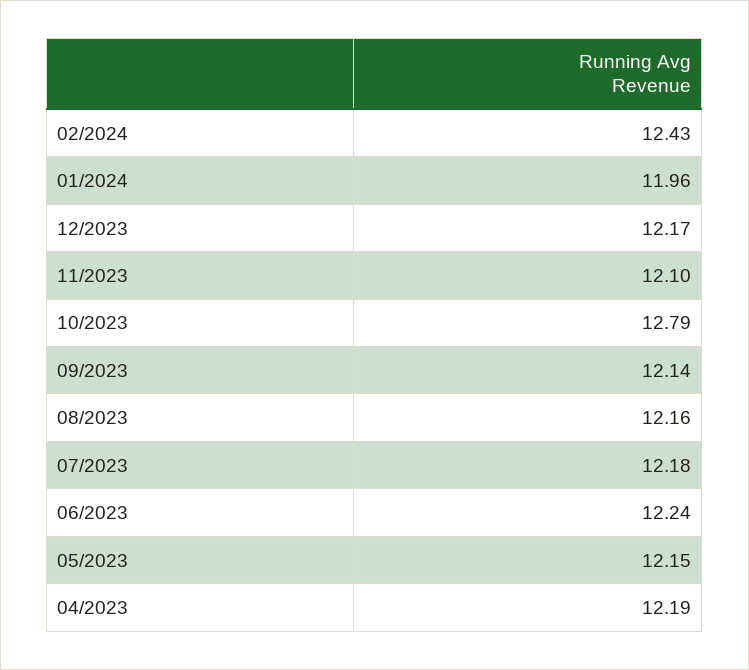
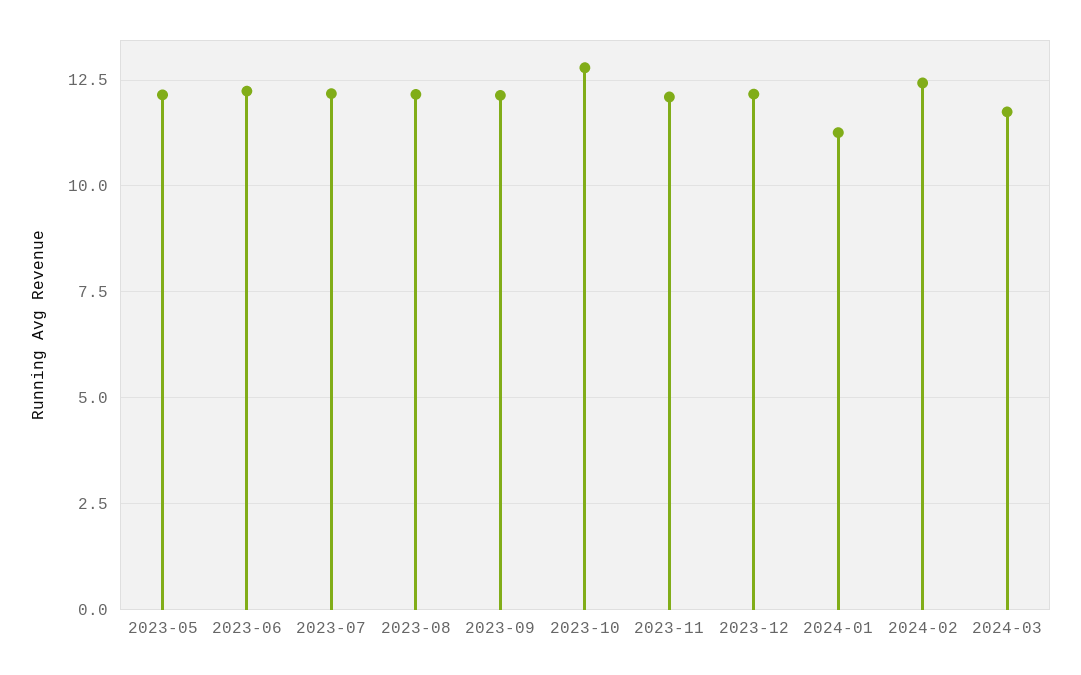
01/2024: 11.96 -> 11.25
04/2023: 12.19 -> none
2024-03: none -> 11.75

